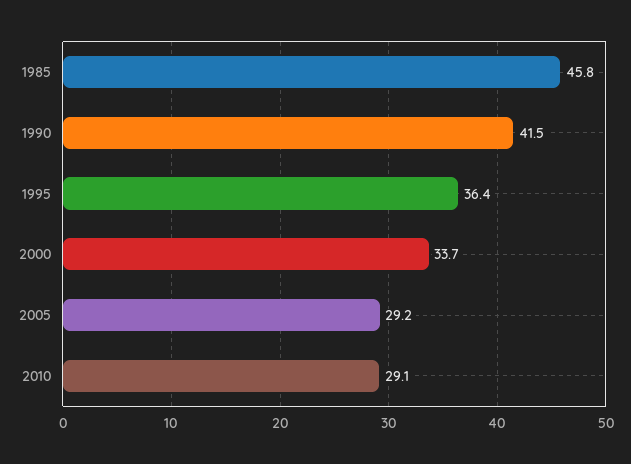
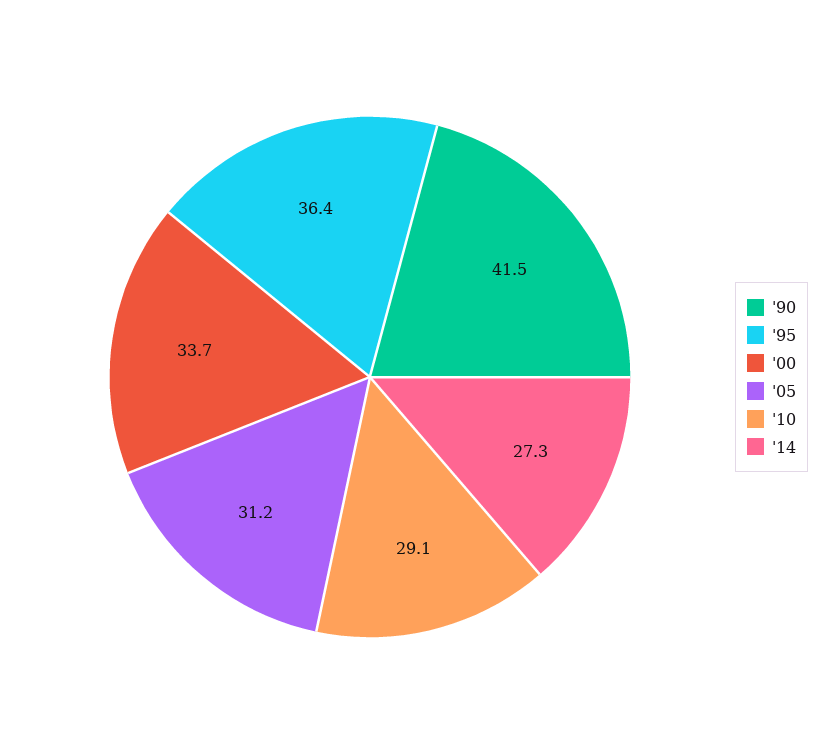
1985: 45.8 -> none
2005: 29.2 -> 31.2
'14: none -> 27.3

